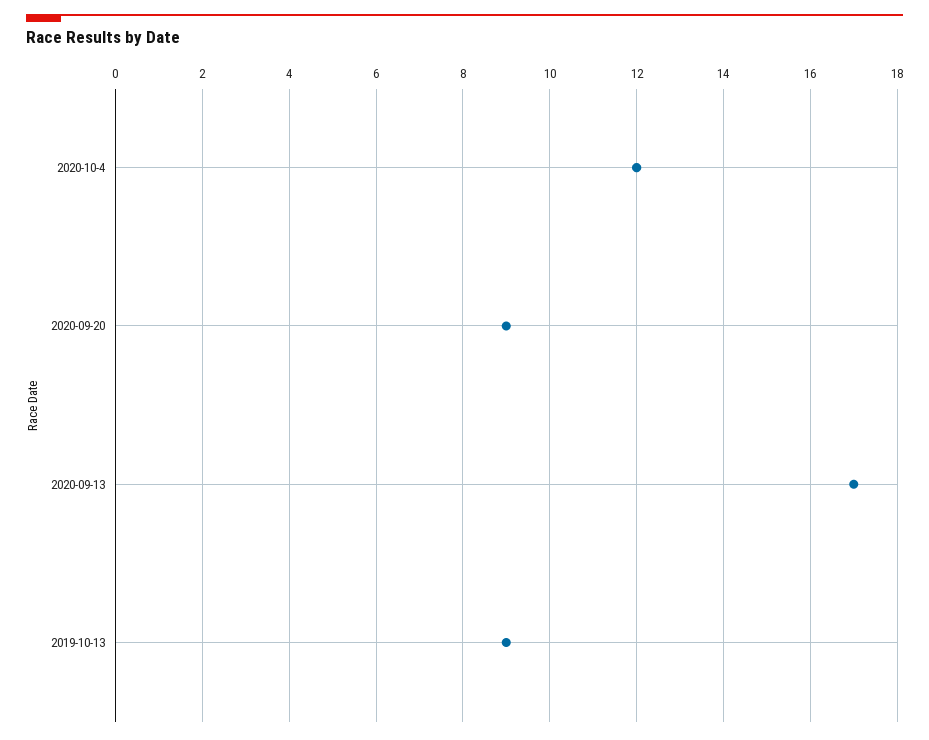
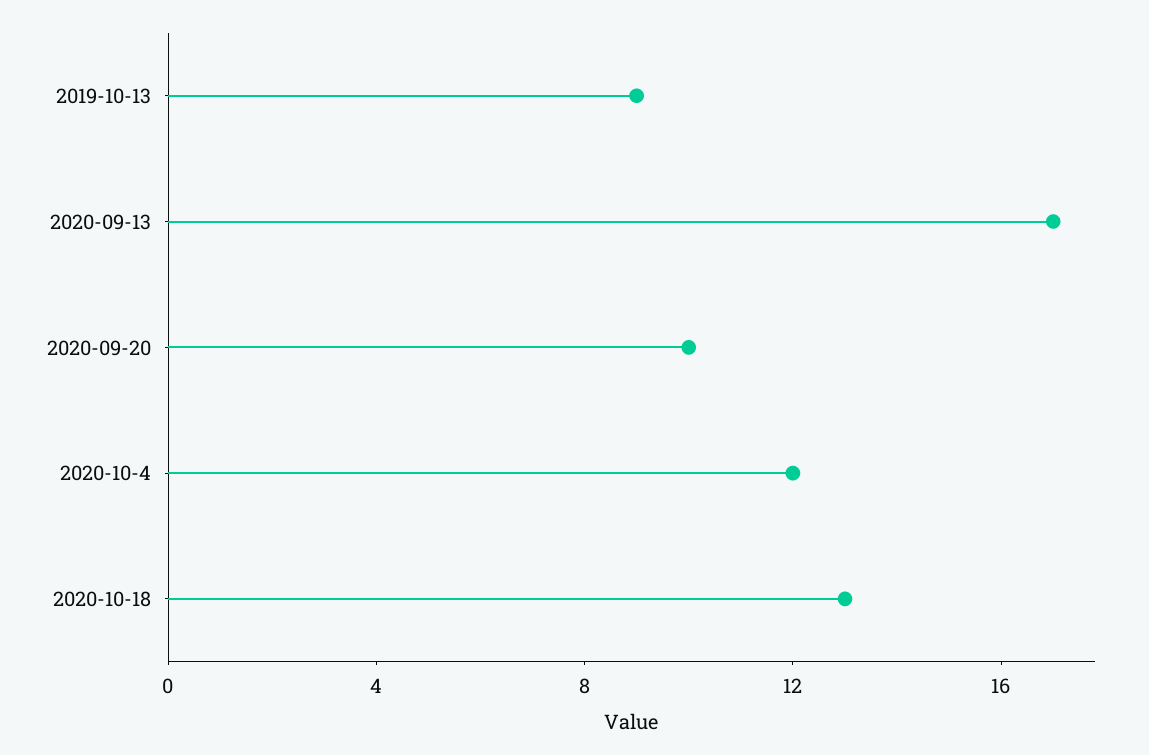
2020-09-20: 9 -> 10
2020-10-18: none -> 13

